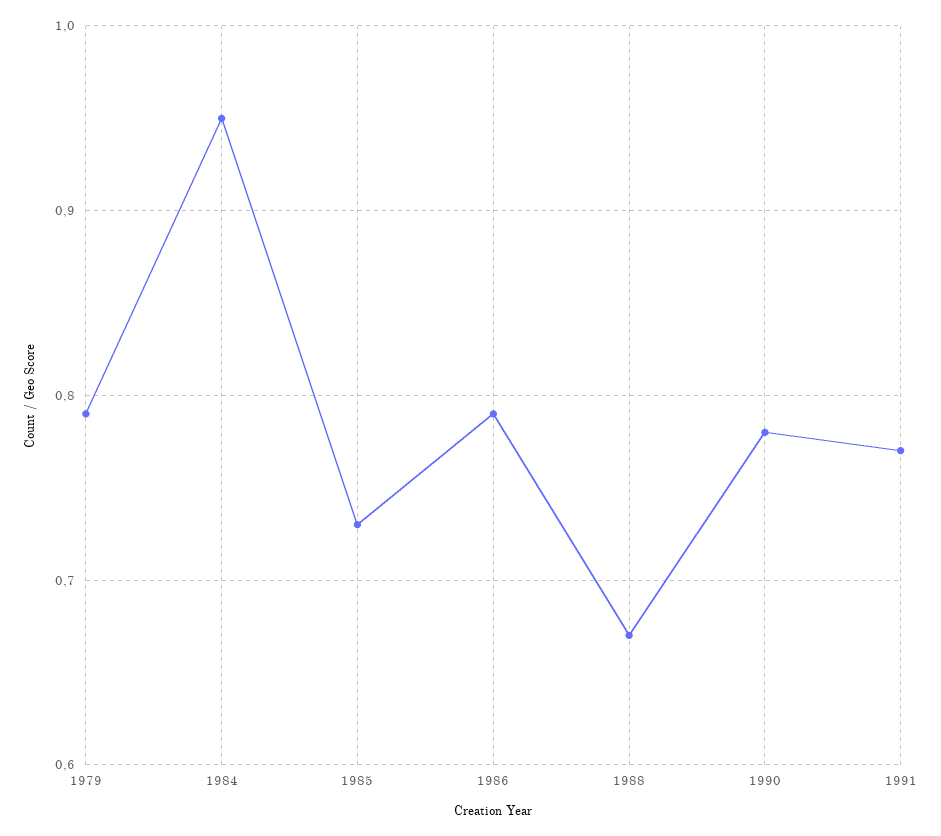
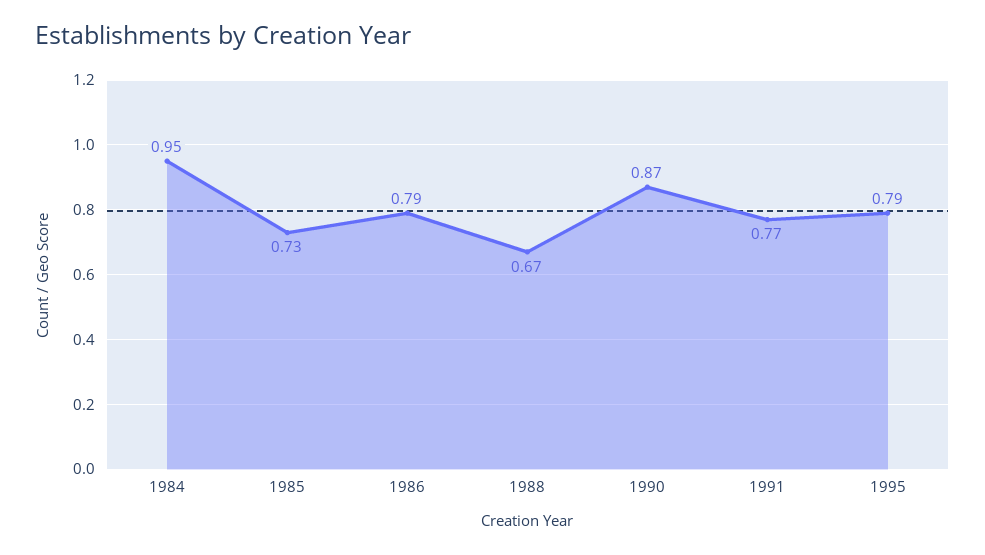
1979: 0.79 -> none
1990: 0.78 -> 0.87
1995: none -> 0.79

